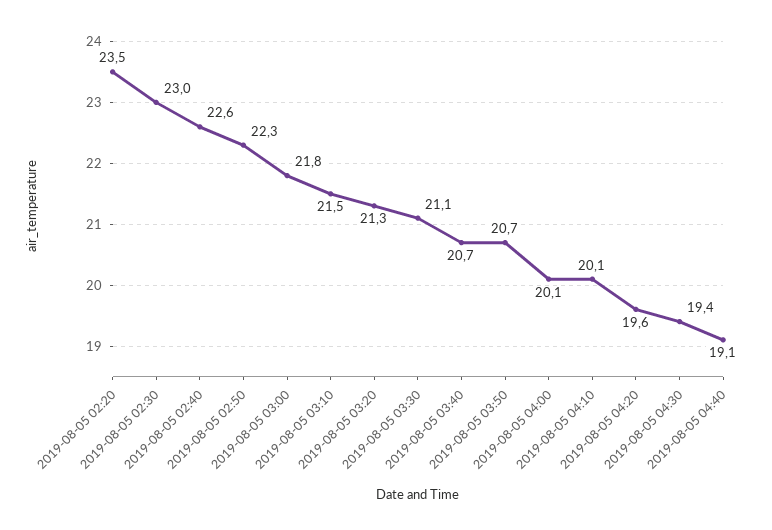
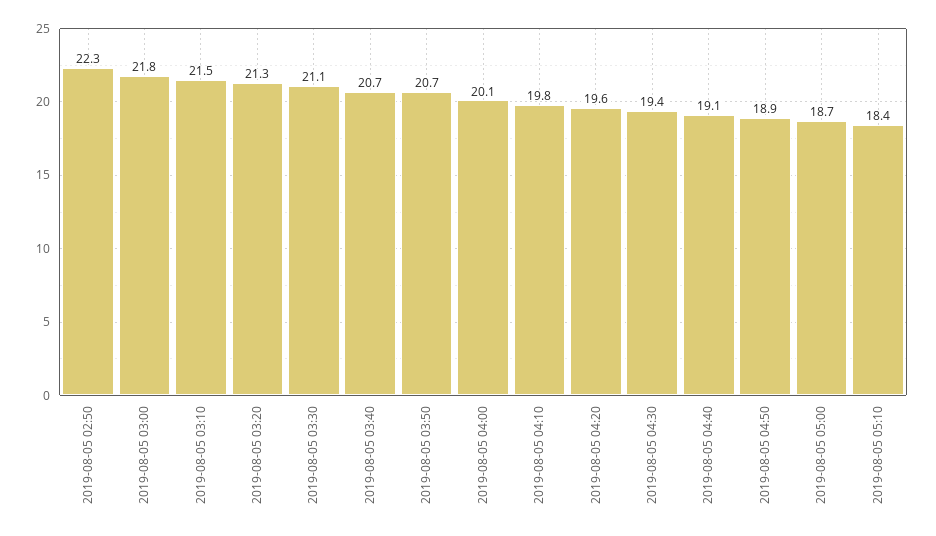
2019-08-05 02:20: 23.5 -> none
2019-08-05 02:30: 23 -> none
2019-08-05 02:40: 22.6 -> none
2019-08-05 04:10: 20.1 -> 19.8
2019-08-05 04:50: none -> 18.9
2019-08-05 05:00: none -> 18.7
2019-08-05 05:10: none -> 18.4

